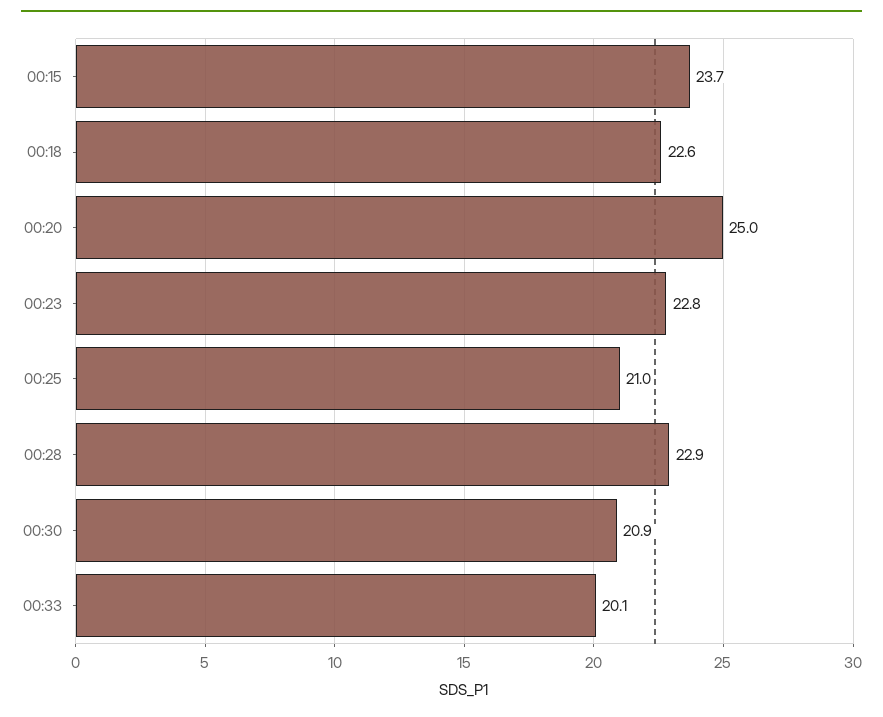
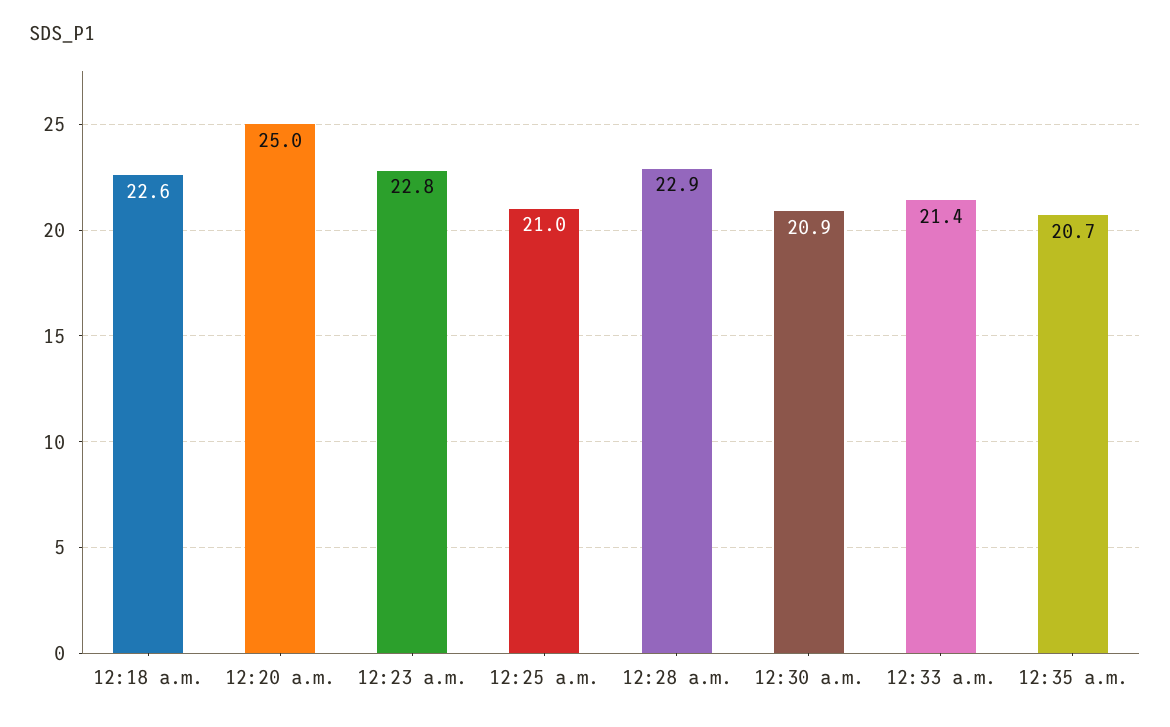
00:15: 23.7 -> none
00:33: 20.1 -> 21.4
12:35 a.m.: none -> 20.7

